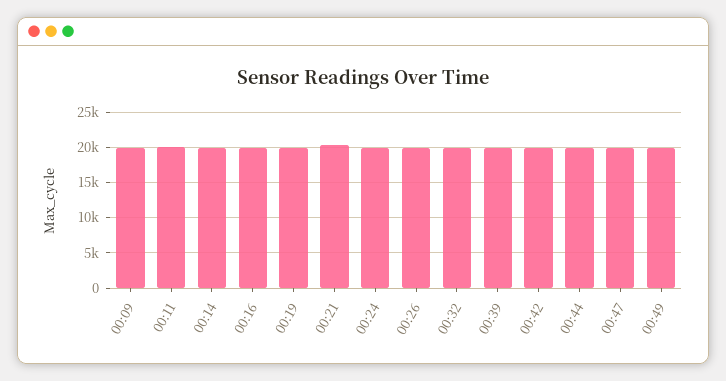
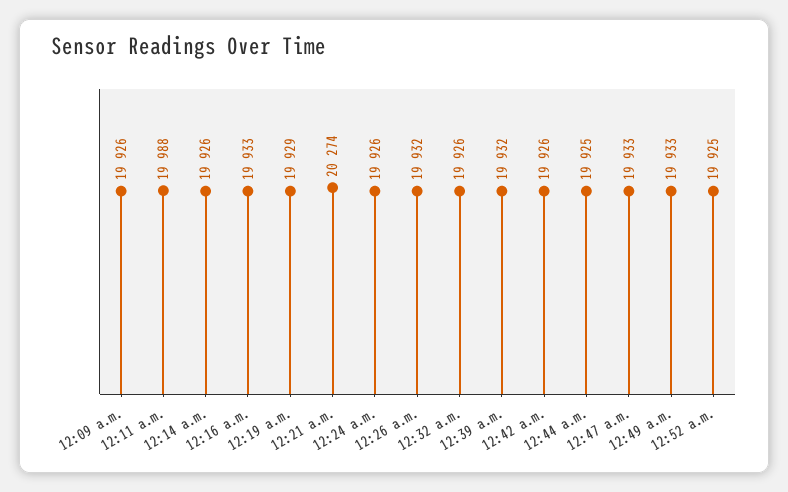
12:52 a.m.: none -> 19925

